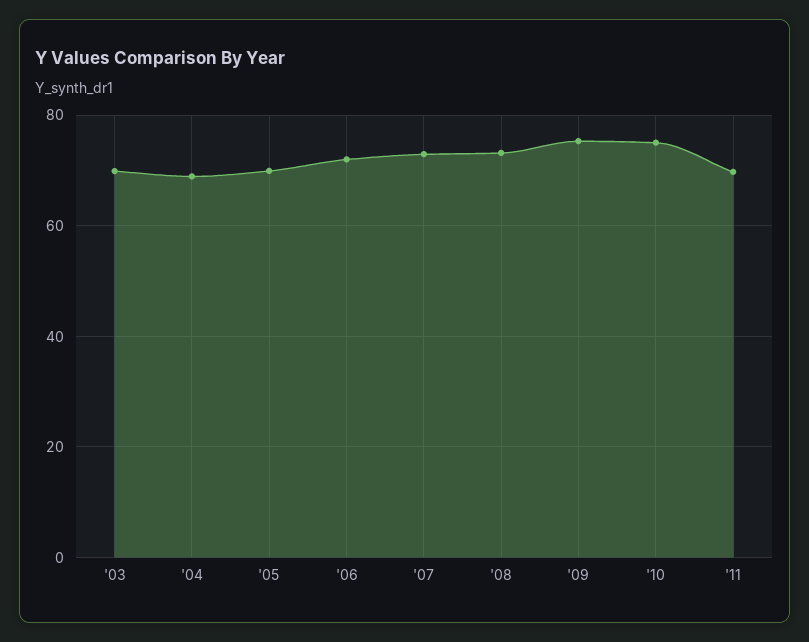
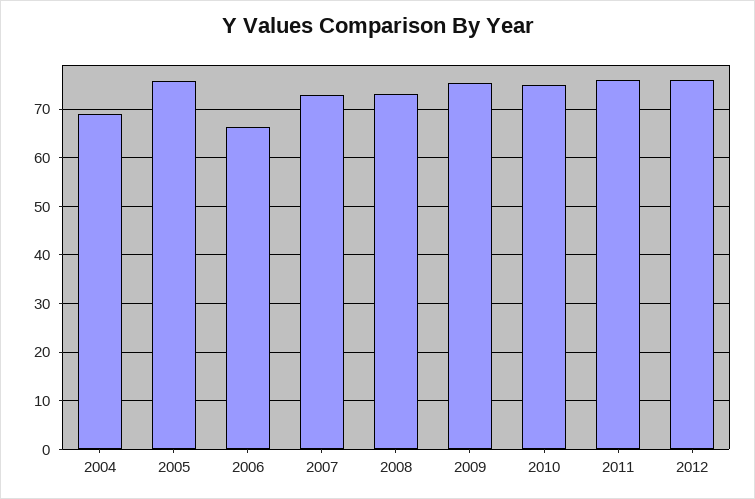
'03: 70 -> none
'05: 70 -> 76
'06: 72 -> 66
'11: 70 -> 76
2012: none -> 76

